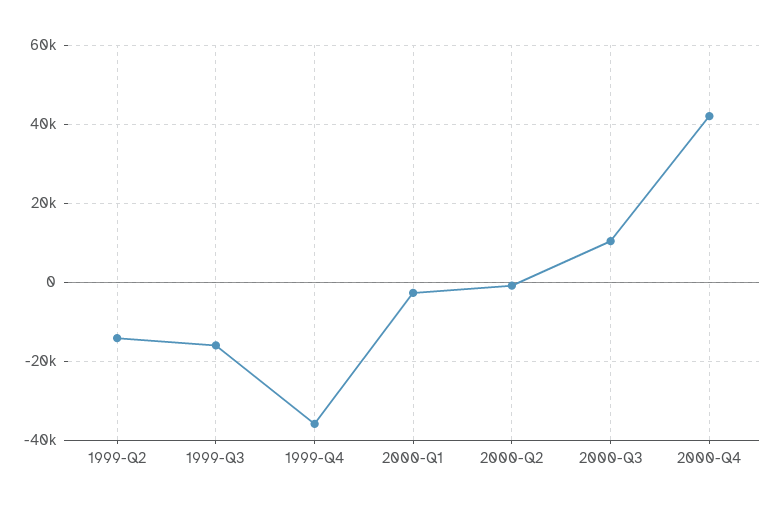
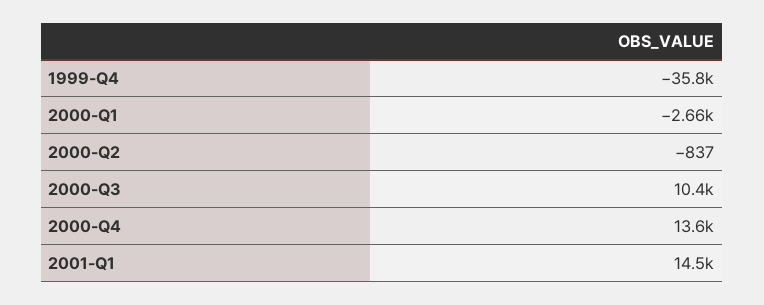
1999-Q2: -14000 -> none
1999-Q3: -16000 -> none
2000-Q4: 42000 -> 13600
2001-Q1: none -> 14500

